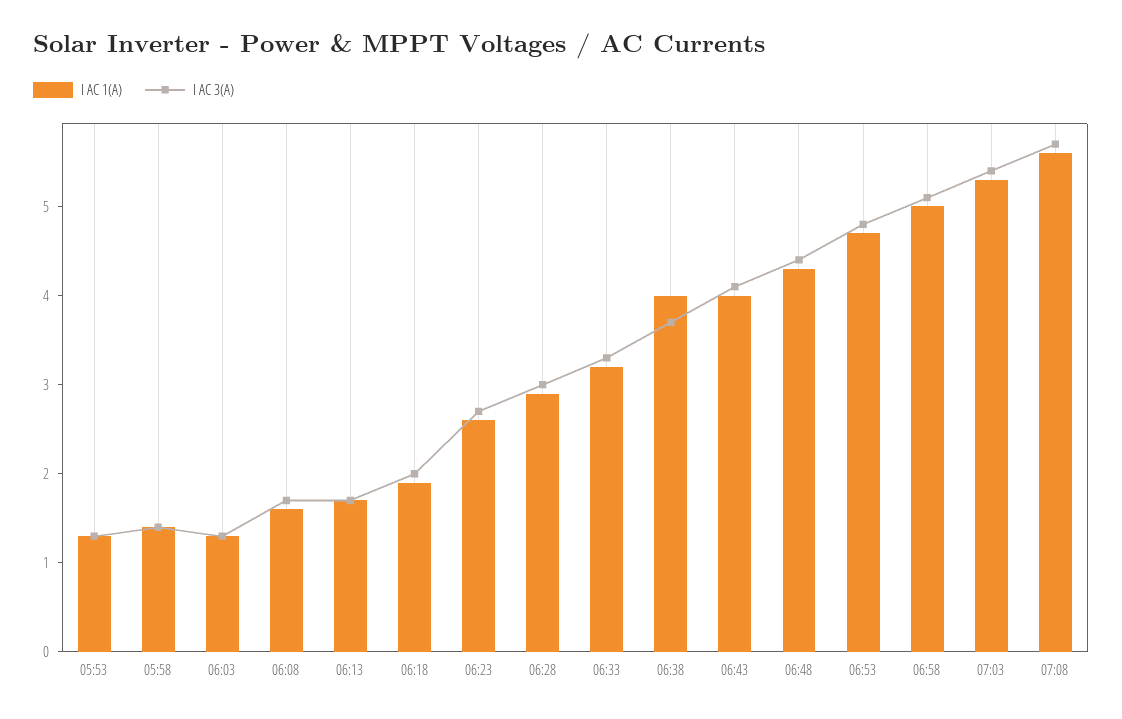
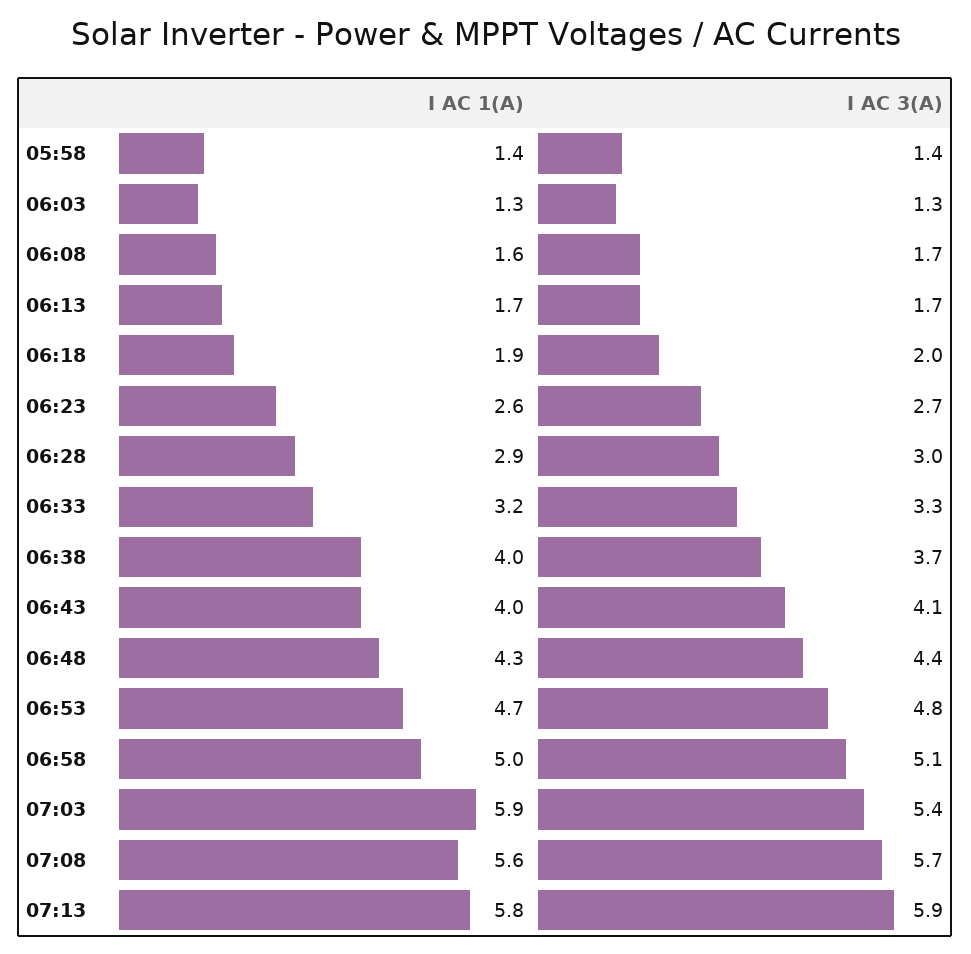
I AC 1(A), 05:53: 1.3 -> none
I AC 3(A), 05:53: 1.3 -> none
I AC 1(A), 07:03: 5.3 -> 5.9
I AC 1(A), 07:13: none -> 5.8
I AC 3(A), 07:13: none -> 5.9

